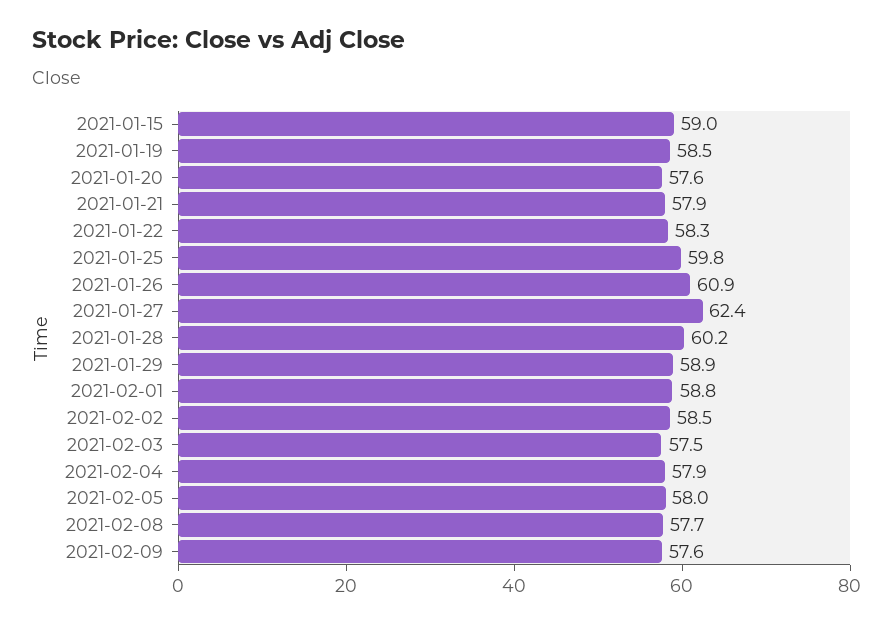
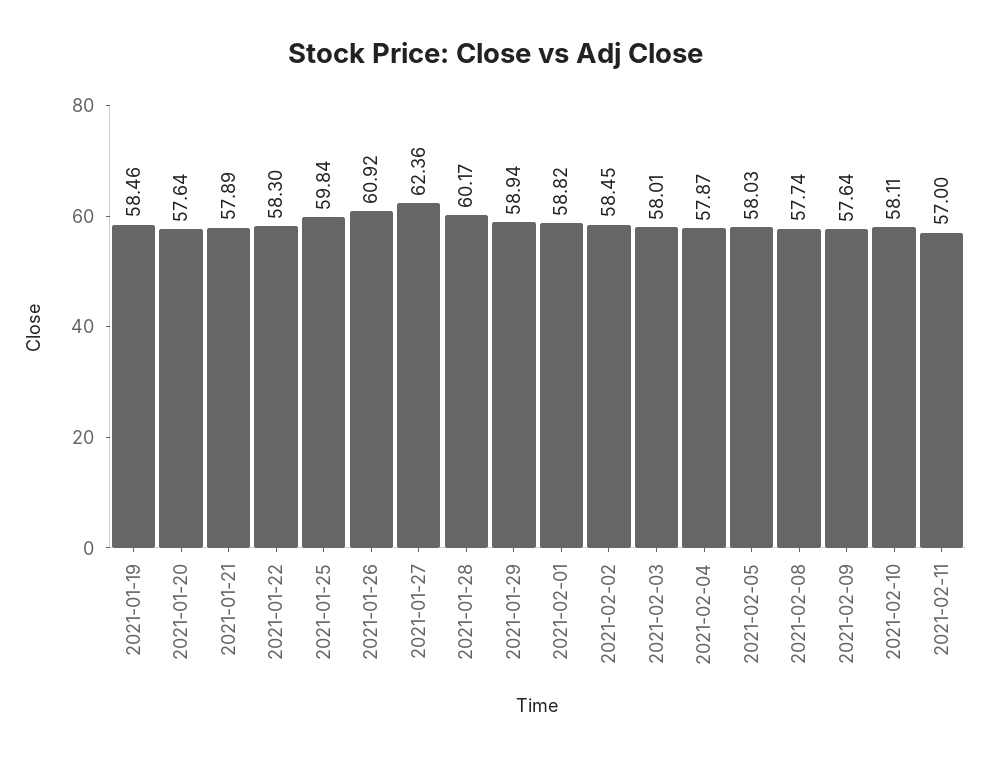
2021-01-15: 59 -> none
2021-02-03: 57.5 -> 58.01
2021-02-10: none -> 58.11
2021-02-11: none -> 57

